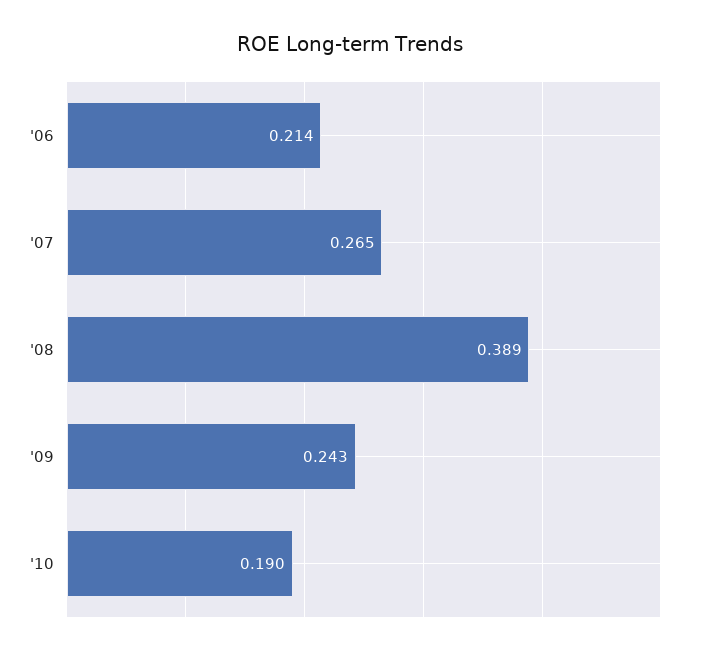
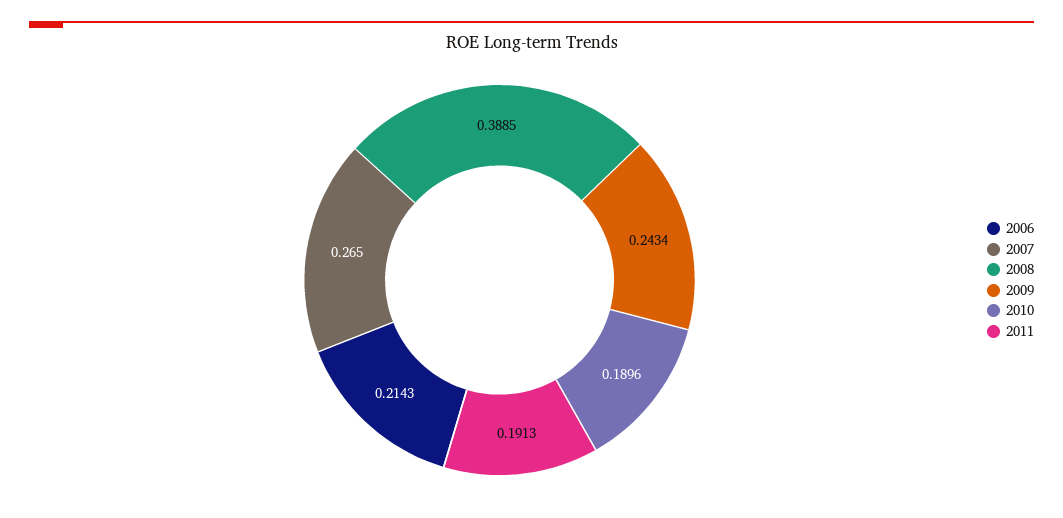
2011: none -> 0.1913

